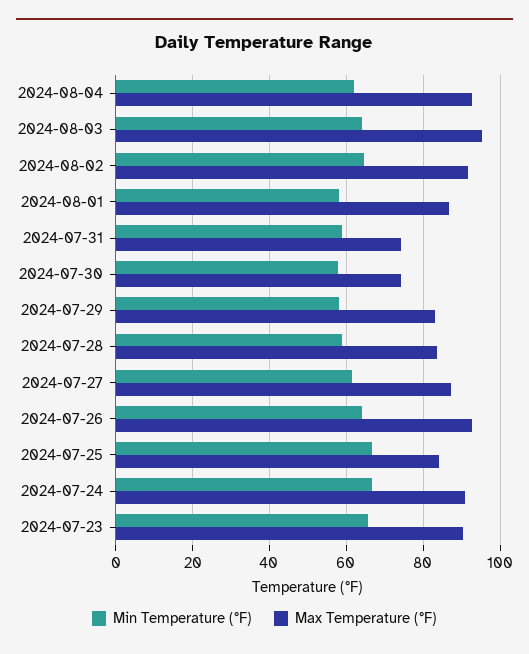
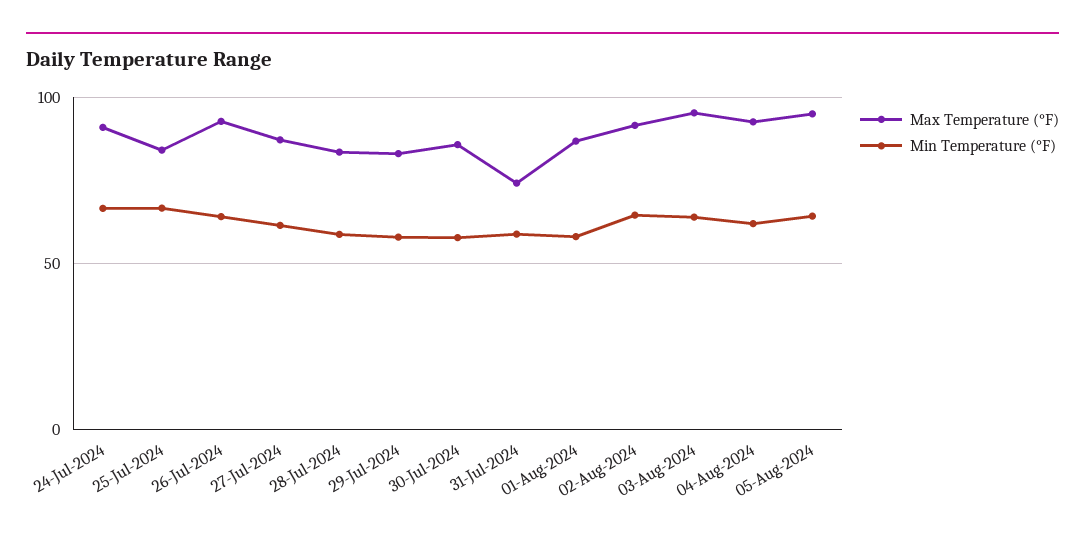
Max Temperature (°F), 2024-07-30: 74 -> 85
Min Temperature (°F), 2024-07-23: 66 -> none
Max Temperature (°F), 2024-07-23: 90 -> none
Max Temperature (°F), 05-Aug-2024: none -> 95
Min Temperature (°F), 05-Aug-2024: none -> 65

